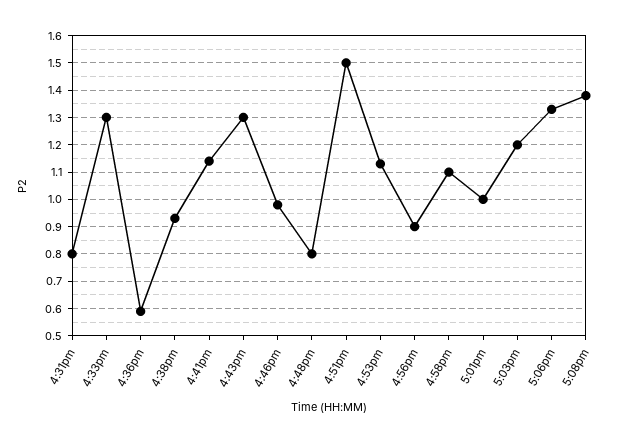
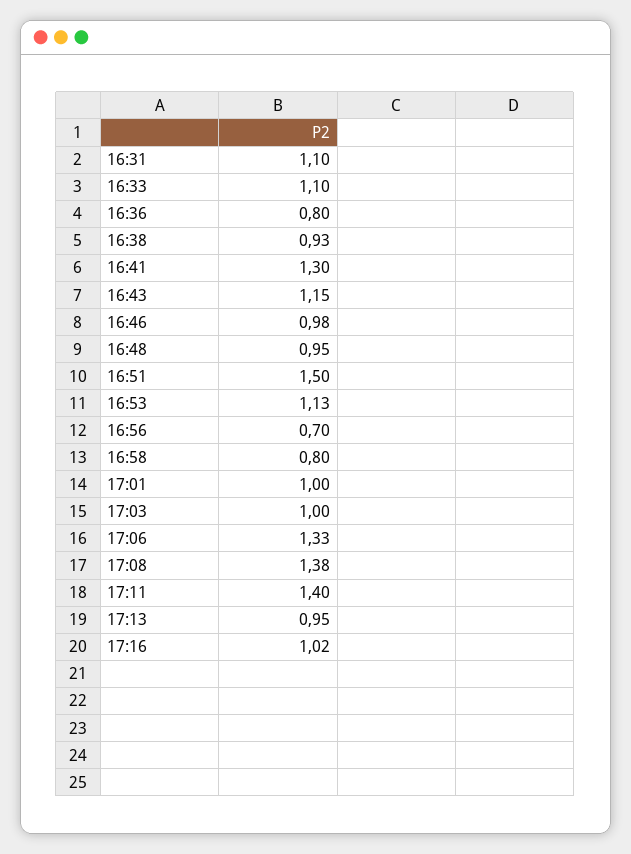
4:31pm: 0.8 -> 1.1
4:33pm: 1.3 -> 1.1
4:36pm: 0.6 -> 0.8
4:41pm: 1.15 -> 1.3
4:43pm: 1.3 -> 1.15
4:48pm: 0.8 -> 0.95
4:56pm: 0.9 -> 0.7
4:58pm: 1.1 -> 0.8
5:03pm: 1.2 -> 1
17:11: none -> 1.4
17:13: none -> 0.95
17:16: none -> 1.02

